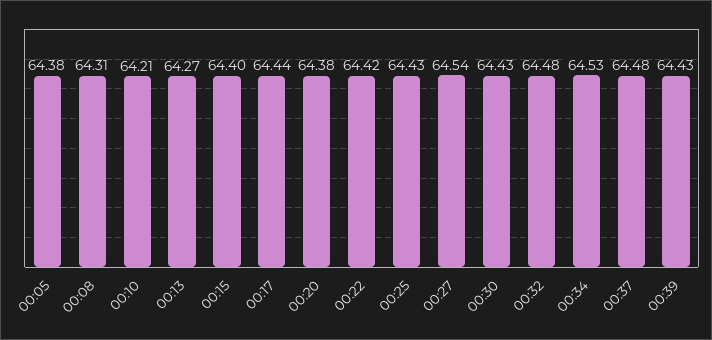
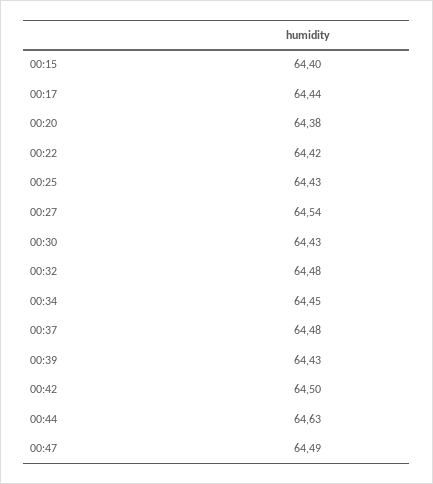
00:05: 64.38 -> none
00:08: 64.31 -> none
00:10: 64.21 -> none
00:13: 64.27 -> none
00:34: 64.53 -> 64.45
00:42: none -> 64.5
00:44: none -> 64.63
00:47: none -> 64.49

